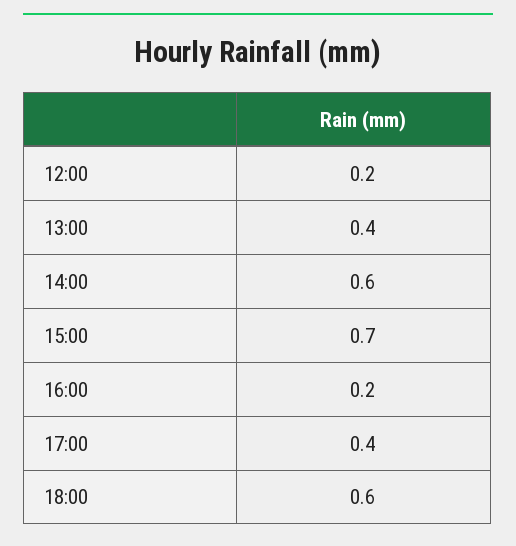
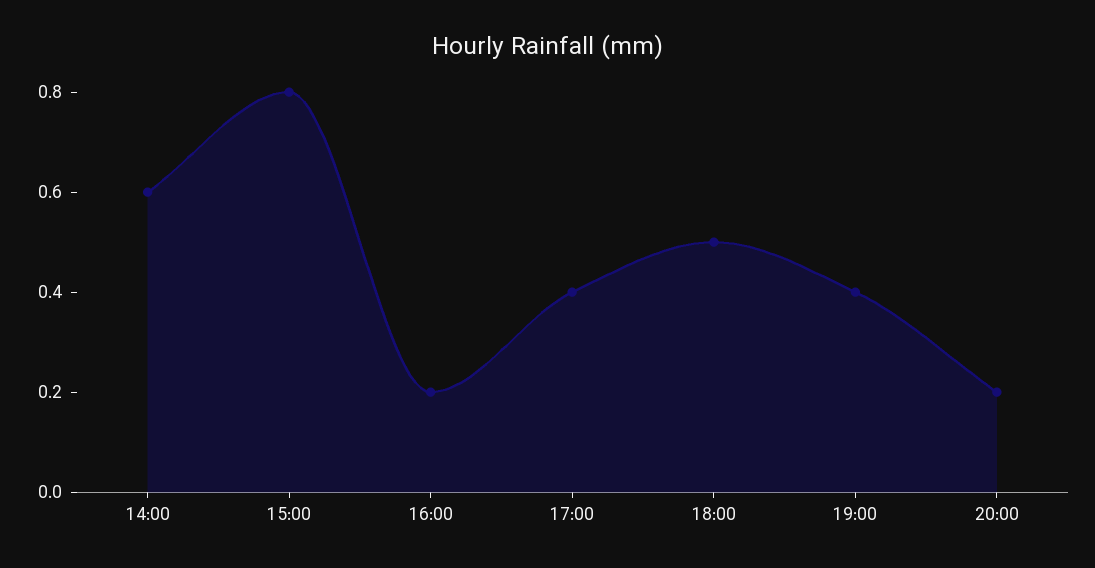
12:00: 0.2 -> none
13:00: 0.4 -> none
15:00: 0.7 -> 0.8
18:00: 0.6 -> 0.5
19:00: none -> 0.4
20:00: none -> 0.2

